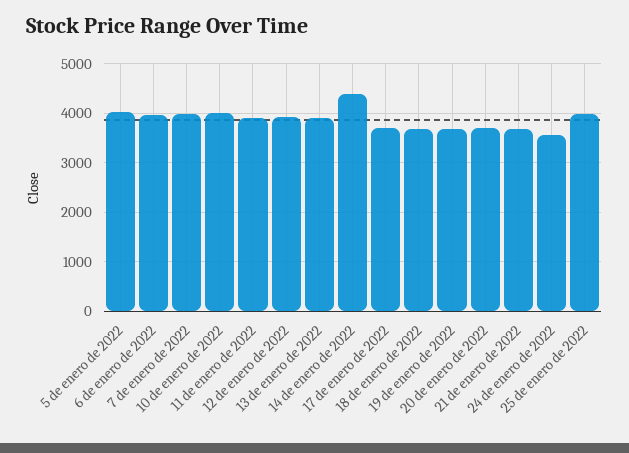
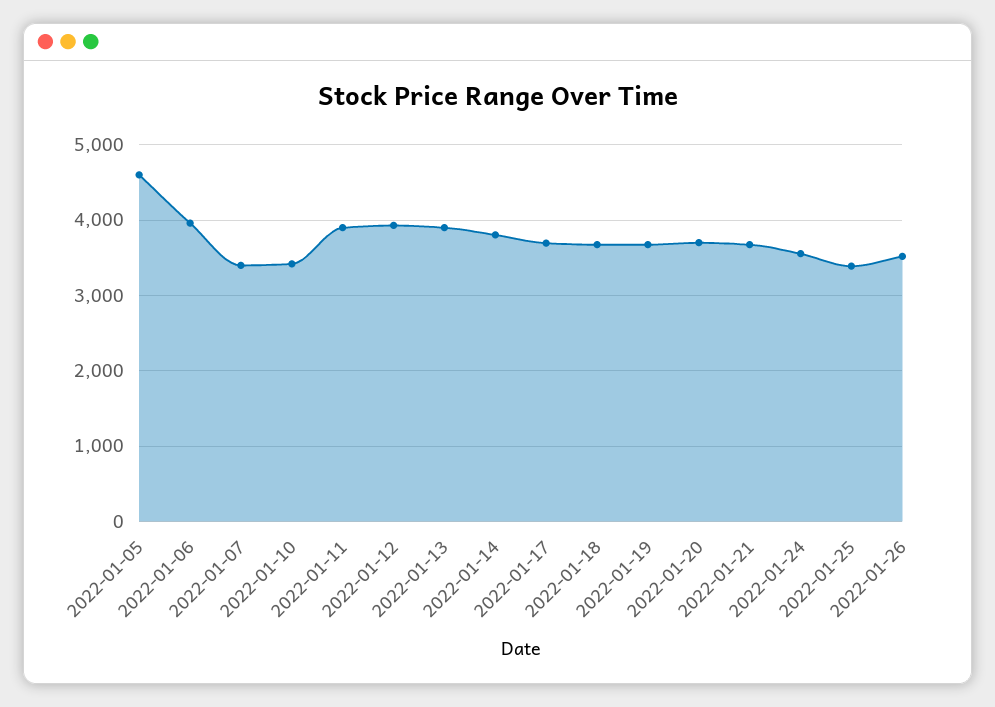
5 de enero de 2022: 4000 -> 4600
7 de enero de 2022: 4000 -> 3400
10 de enero de 2022: 4000 -> 3400
14 de enero de 2022: 4400 -> 3800
25 de enero de 2022: 4000 -> 3400
2022-01-26: none -> 3500

